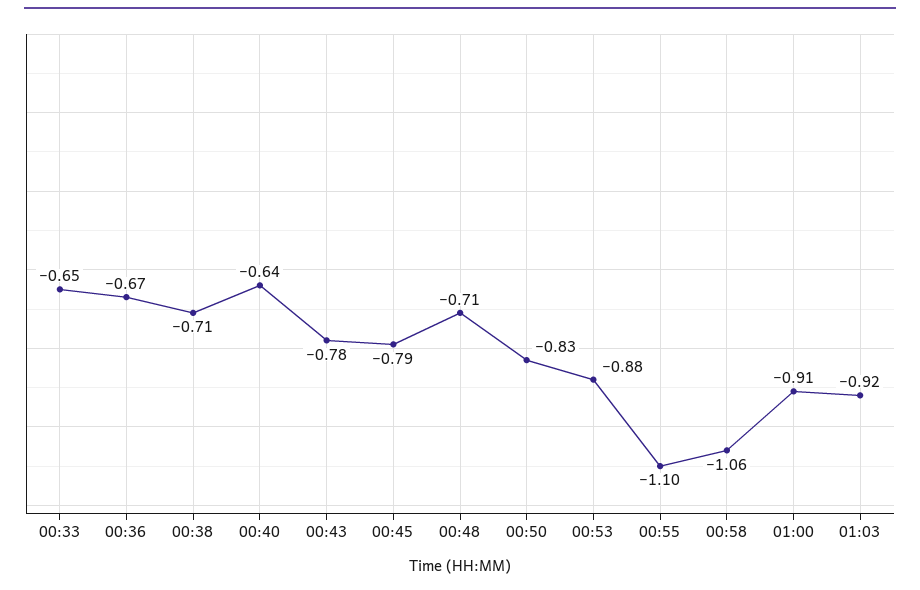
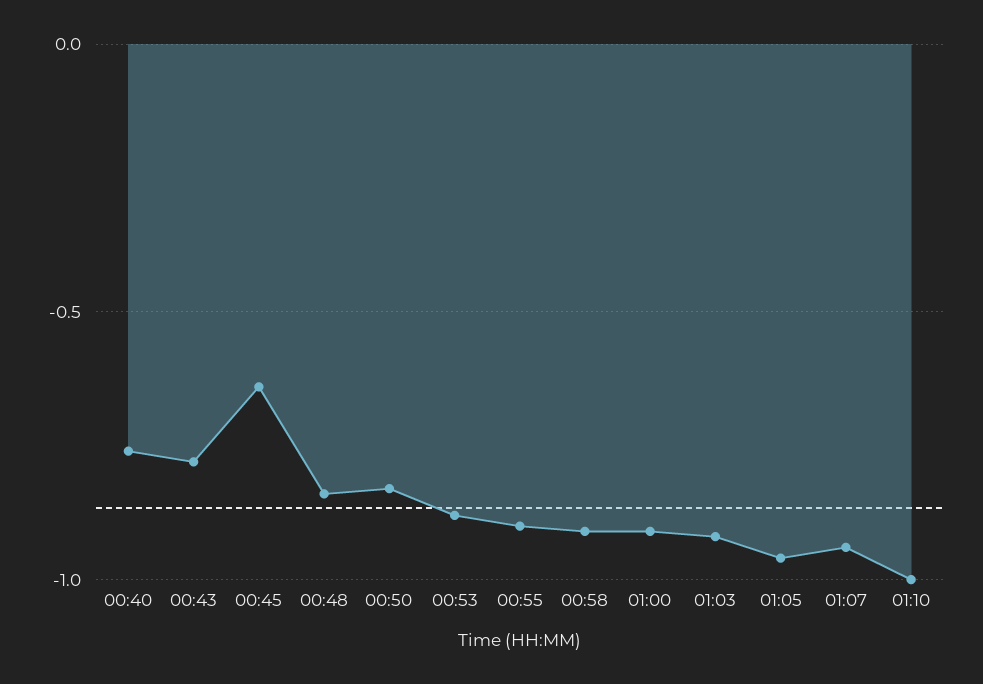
00:33: -0.65 -> none
00:36: -0.67 -> none
00:38: -0.71 -> none
00:40: -0.64 -> -0.75
00:45: -0.79 -> -0.65
00:48: -0.71 -> -0.85
00:55: -1.1 -> -0.9
00:58: -1.06 -> -0.9
01:05: none -> -0.95
01:07: none -> -0.95
01:10: none -> -1

